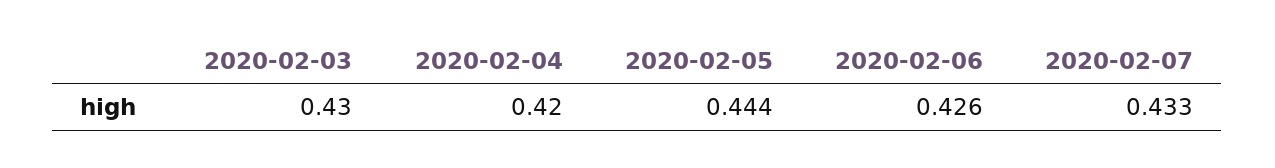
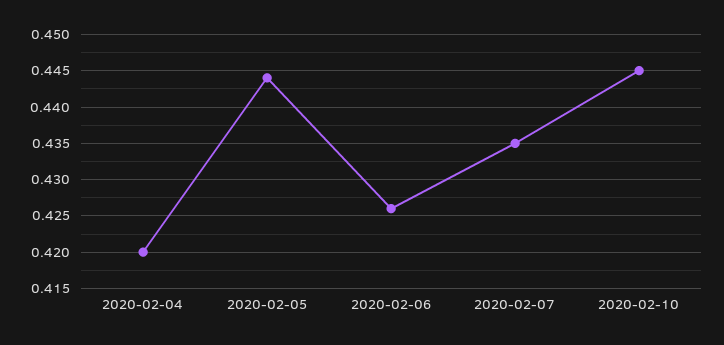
2020-02-03: 0.43 -> none
2020-02-07: 0.433 -> 0.435
2020-02-10: none -> 0.445

